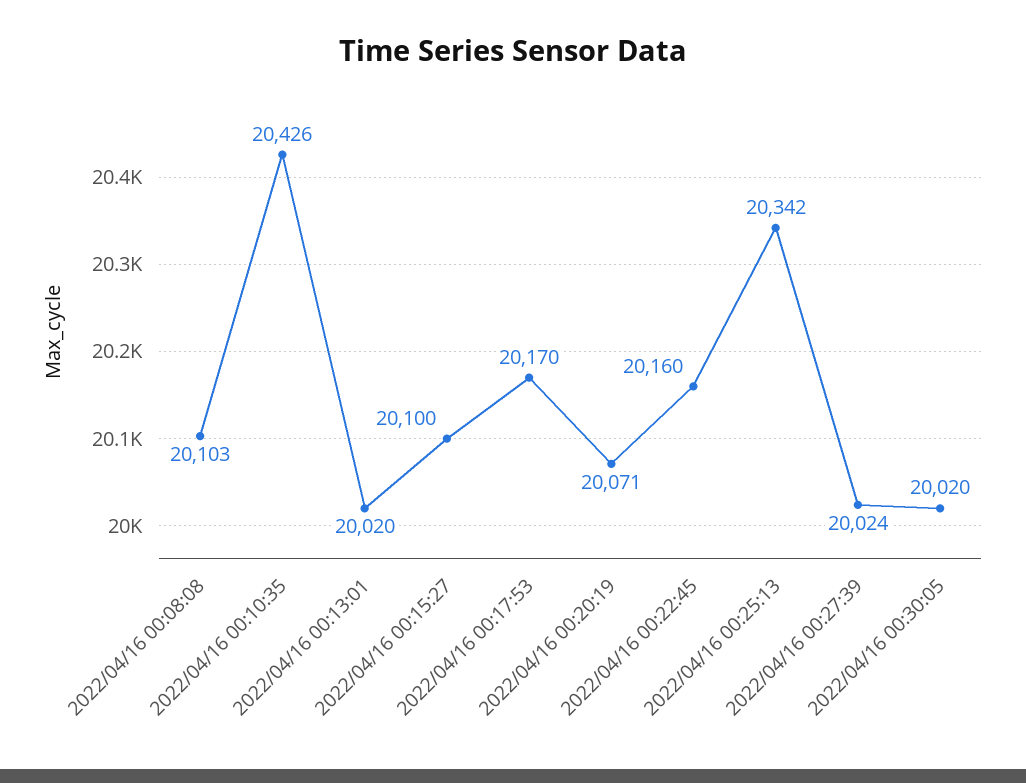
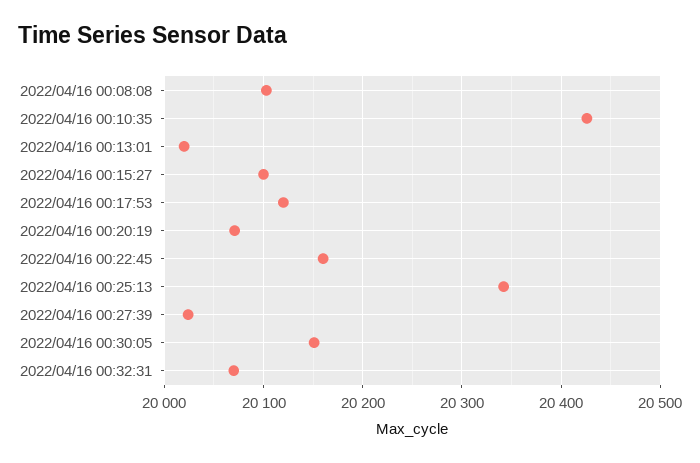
2022/04/16 00:17:53: 20170 -> 20120
2022/04/16 00:30:05: 20020 -> 20150
2022/04/16 00:32:31: none -> 20070

